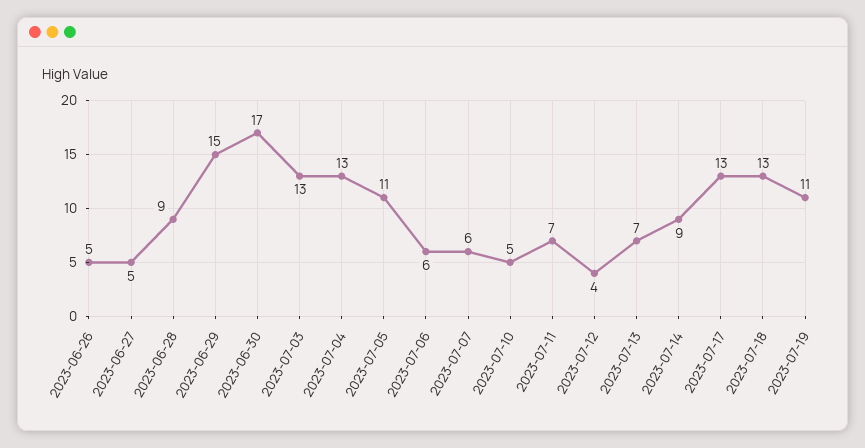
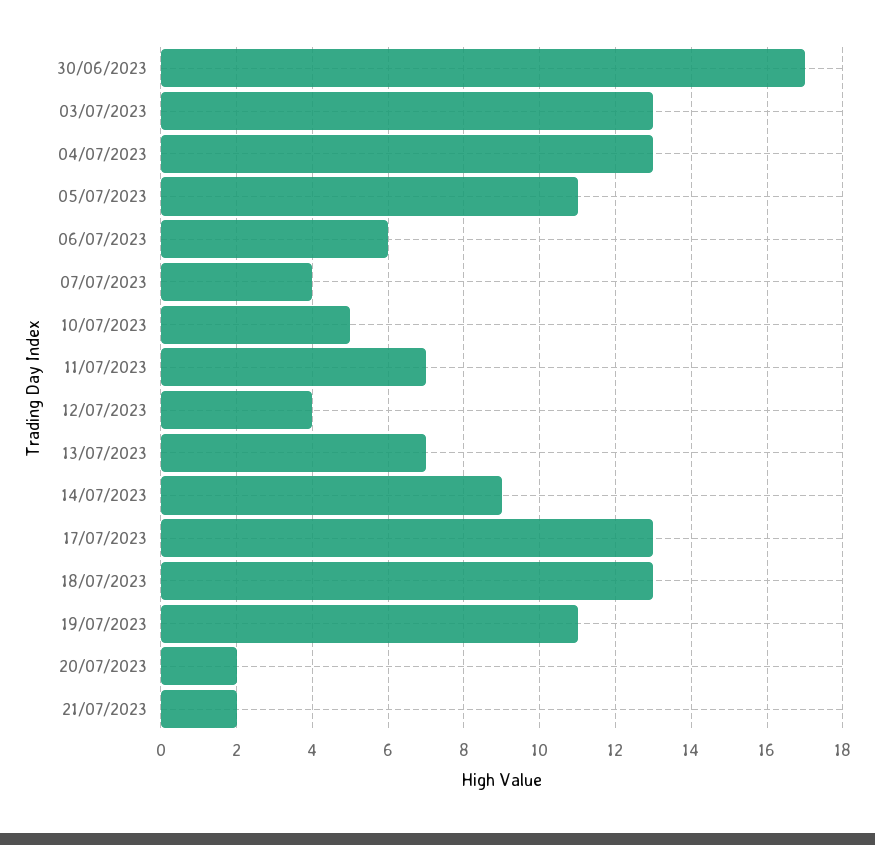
2023-06-26: 5 -> none
2023-06-27: 5 -> none
2023-06-28: 9 -> none
2023-06-29: 15 -> none
2023-07-07: 6 -> 4
20/07/2023: none -> 2
21/07/2023: none -> 2

